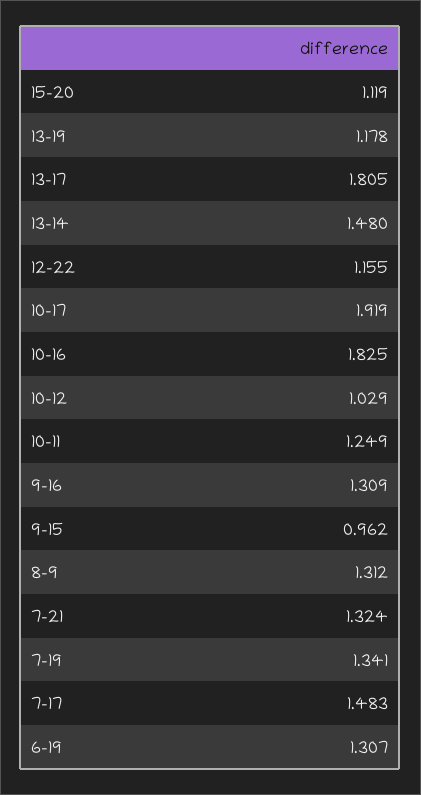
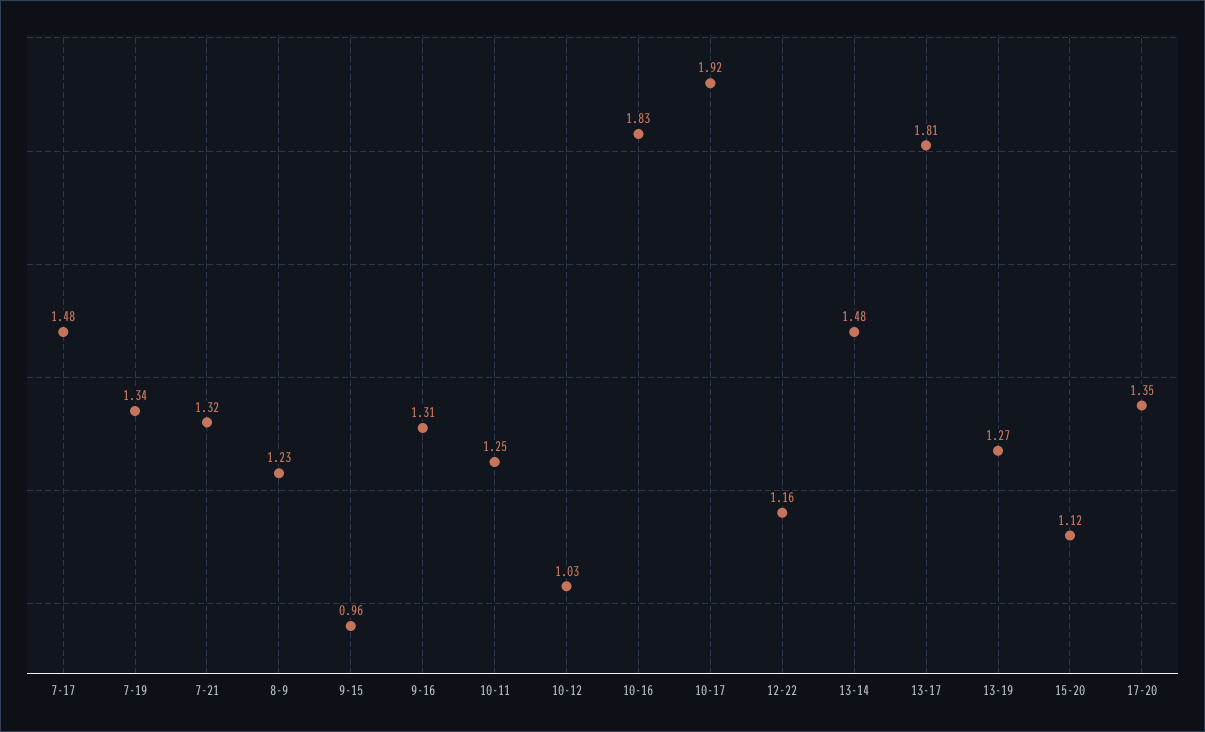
13-19: 1.178 -> 1.27
8-9: 1.312 -> 1.23
6-19: 1.307 -> none
17-20: none -> 1.35

